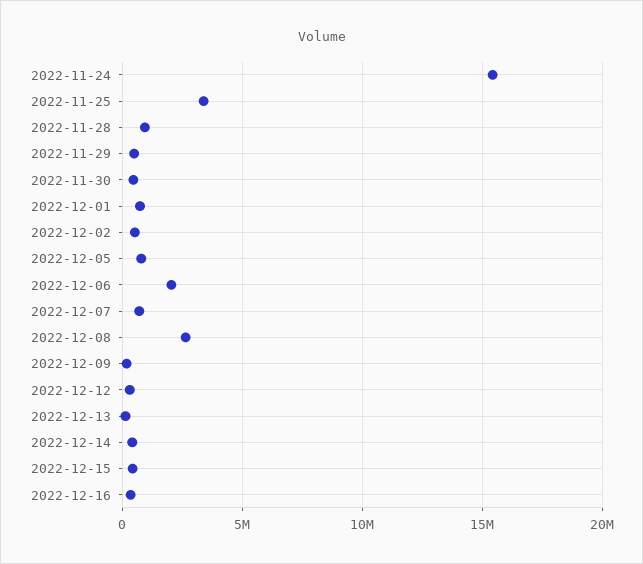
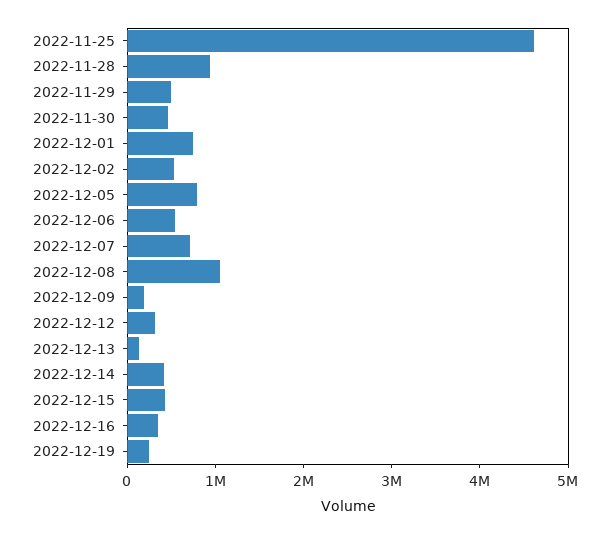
2022-11-24: 15500000 -> none
2022-11-25: 3500000 -> 4600000
2022-12-06: 2000000 -> 600000
2022-12-08: 2500000 -> 1000000
2022-12-19: none -> 200000

